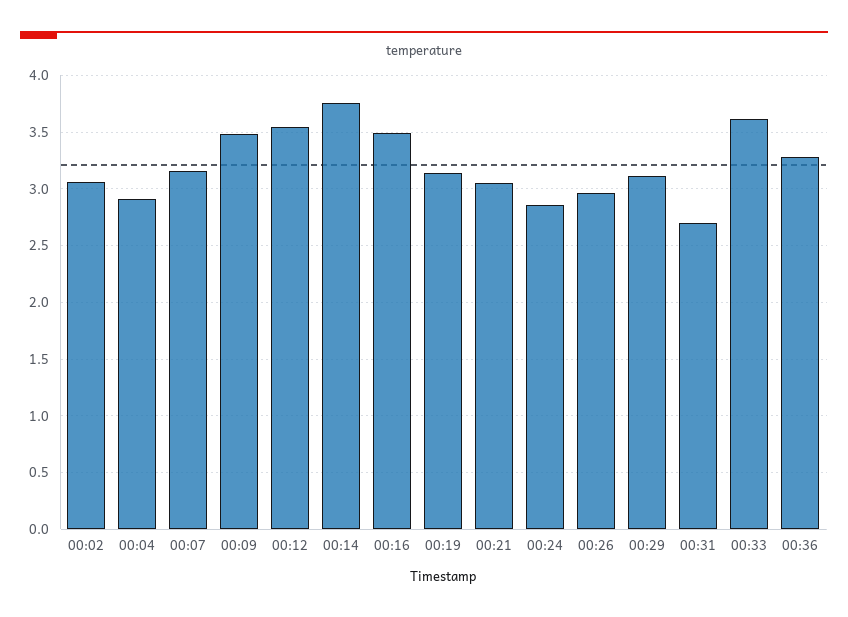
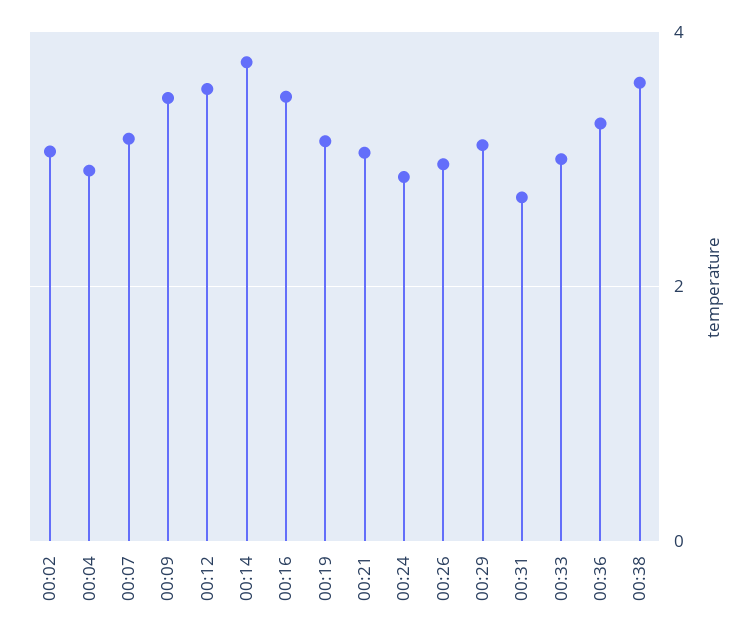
00:33: 3.6 -> 3
00:38: none -> 3.6

